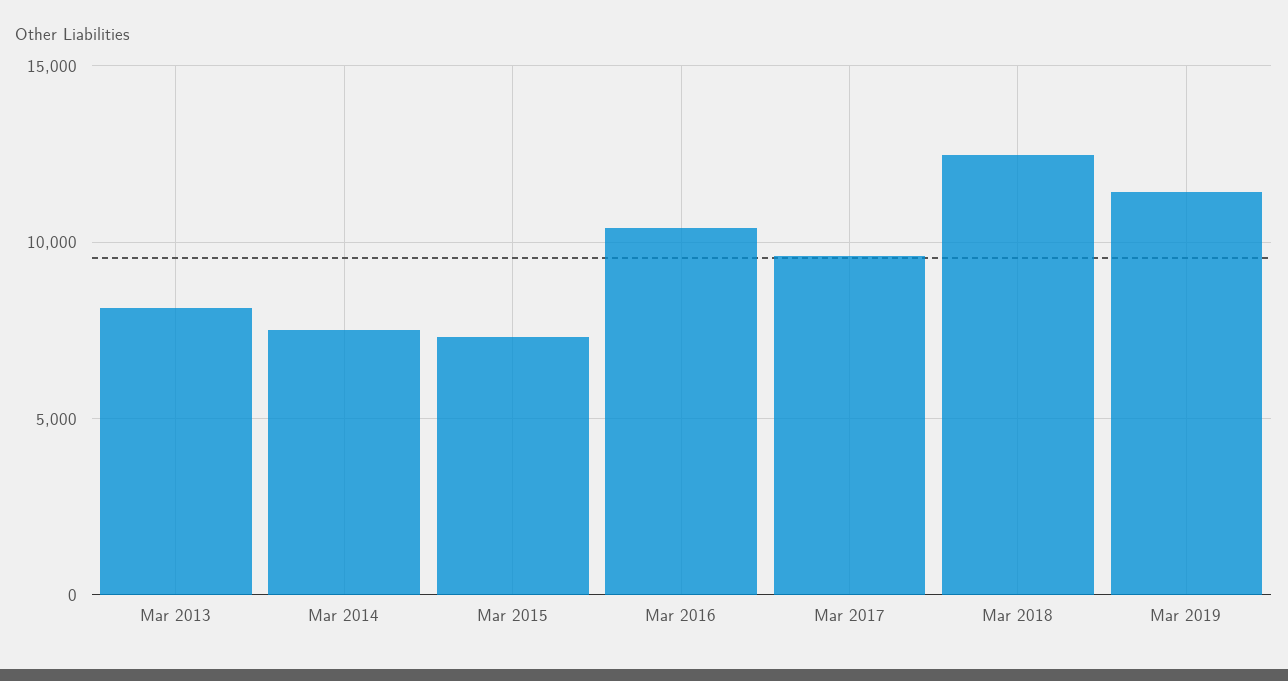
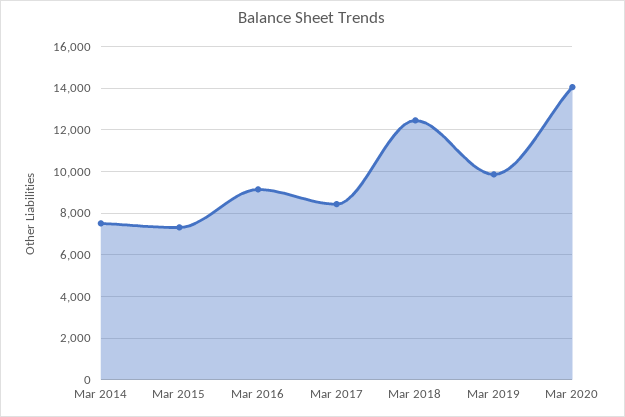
Mar 2013: 8000 -> none
Mar 2016: 10500 -> 9000
Mar 2017: 9500 -> 8500
Mar 2019: 11500 -> 10000
Mar 2020: none -> 14000

